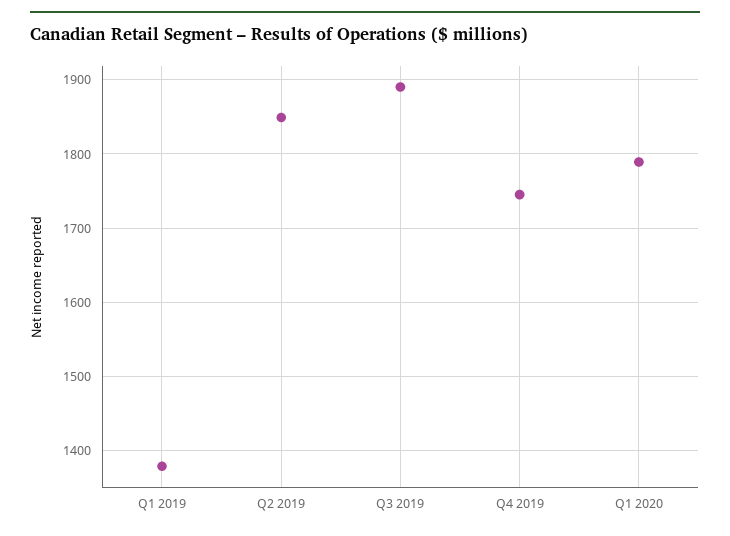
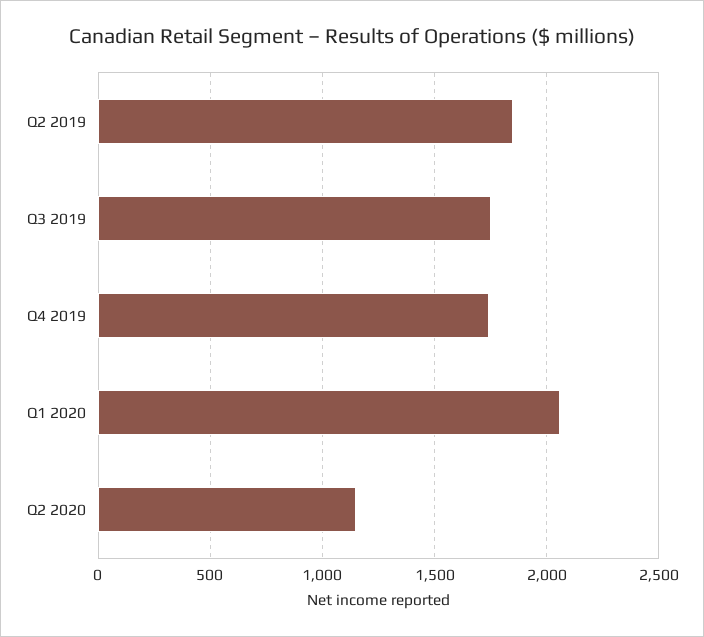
Q1 2019: 1380 -> none
Q3 2019: 1890 -> 1750
Q1 2020: 1790 -> 2050
Q2 2020: none -> 1150

